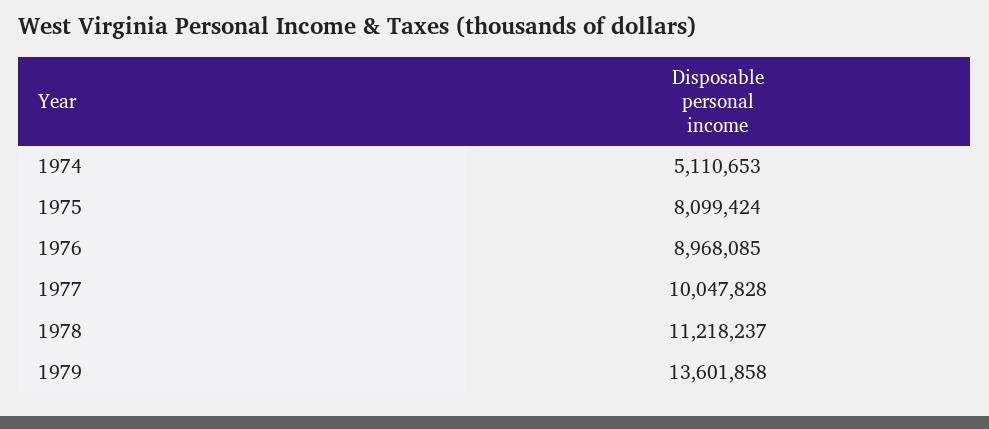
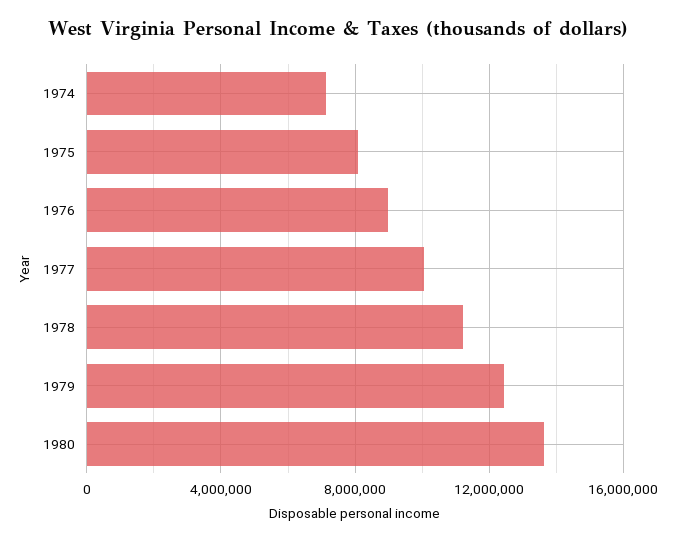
1974: 5110653 -> 7000000
1979: 13601858 -> 12500000
1980: none -> 13500000

